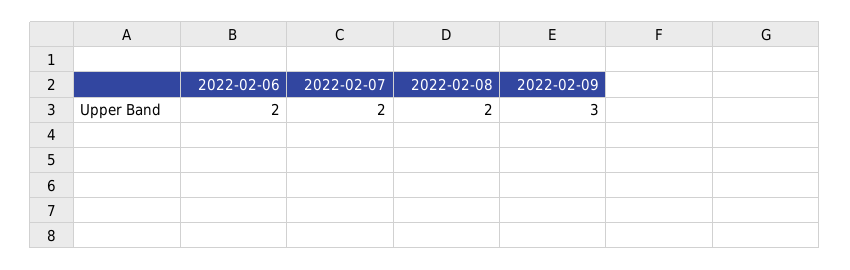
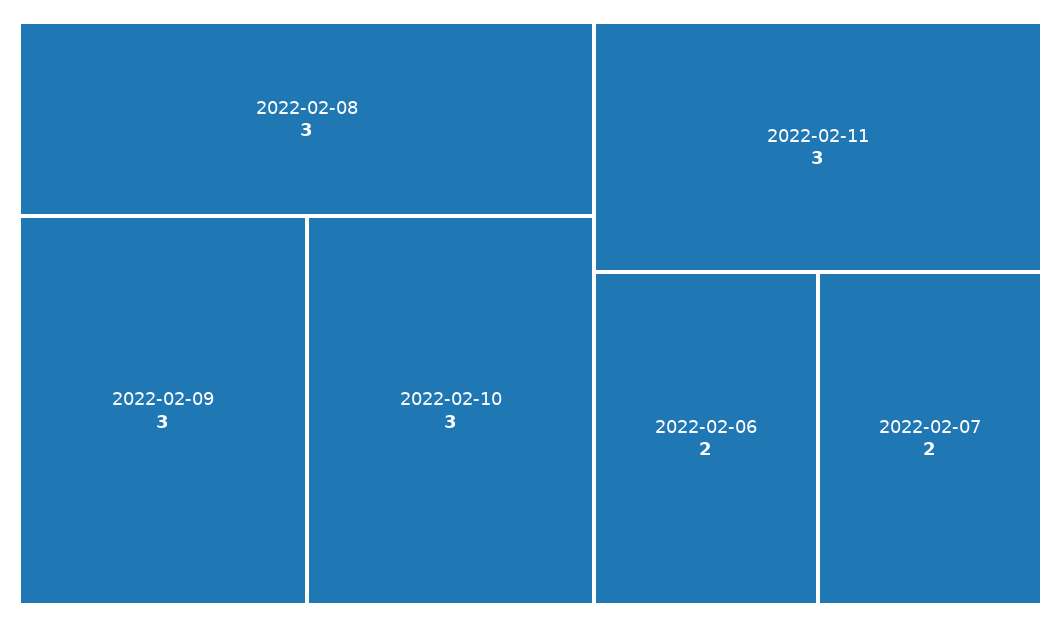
2022-02-08: 2 -> 3
2022-02-10: none -> 3
2022-02-11: none -> 3

